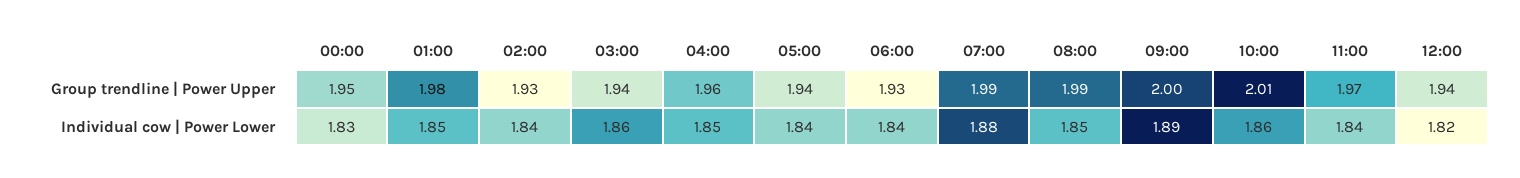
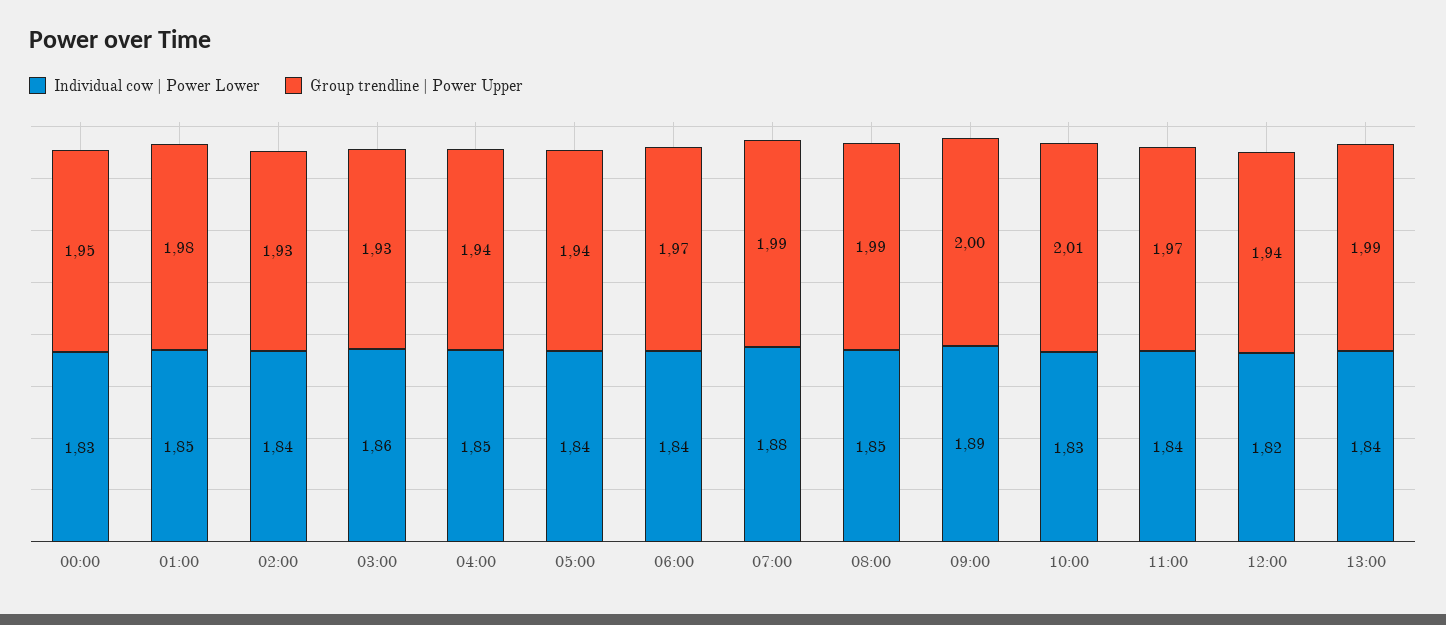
Group trendline | Power Upper, 03:00: 1.94 -> 1.93
Group trendline | Power Upper, 04:00: 1.96 -> 1.94
Group trendline | Power Upper, 06:00: 1.93 -> 1.97
Individual cow | Power Lower, 10:00: 1.86 -> 1.83
Individual cow | Power Lower, 13:00: none -> 1.84
Group trendline | Power Upper, 13:00: none -> 1.99

